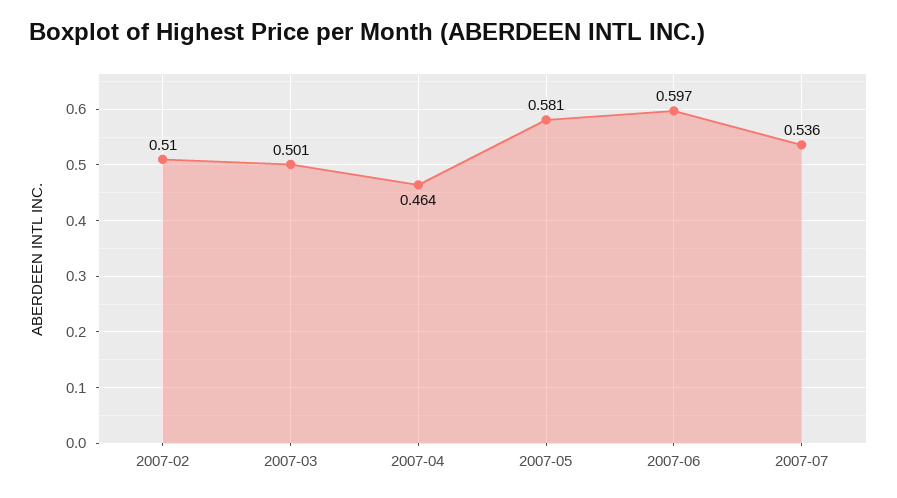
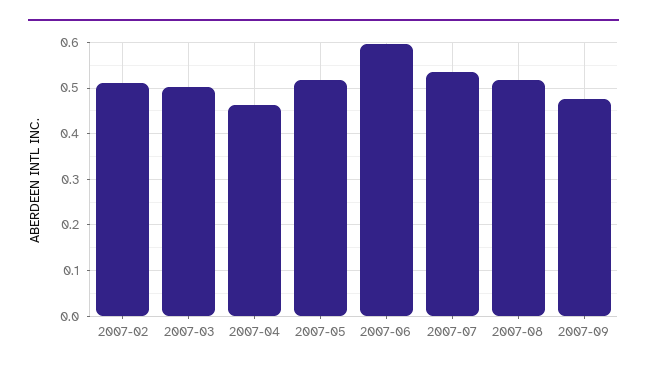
2007-05: 0.581 -> 0.52
2007-08: none -> 0.52
2007-09: none -> 0.48

